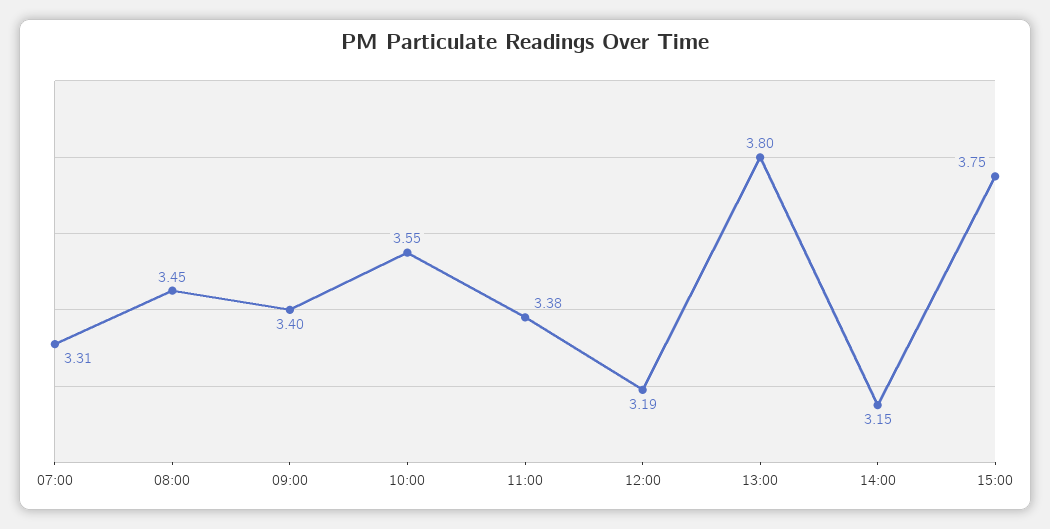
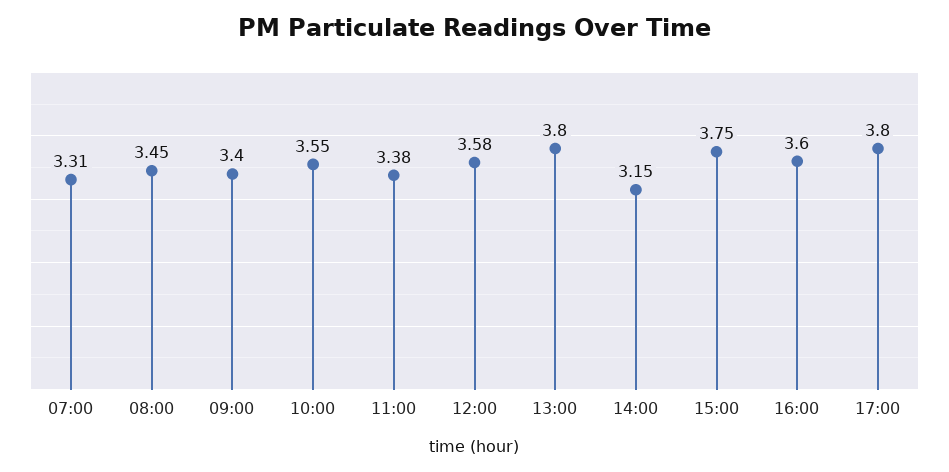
12:00: 3.19 -> 3.58
16:00: none -> 3.6
17:00: none -> 3.8

